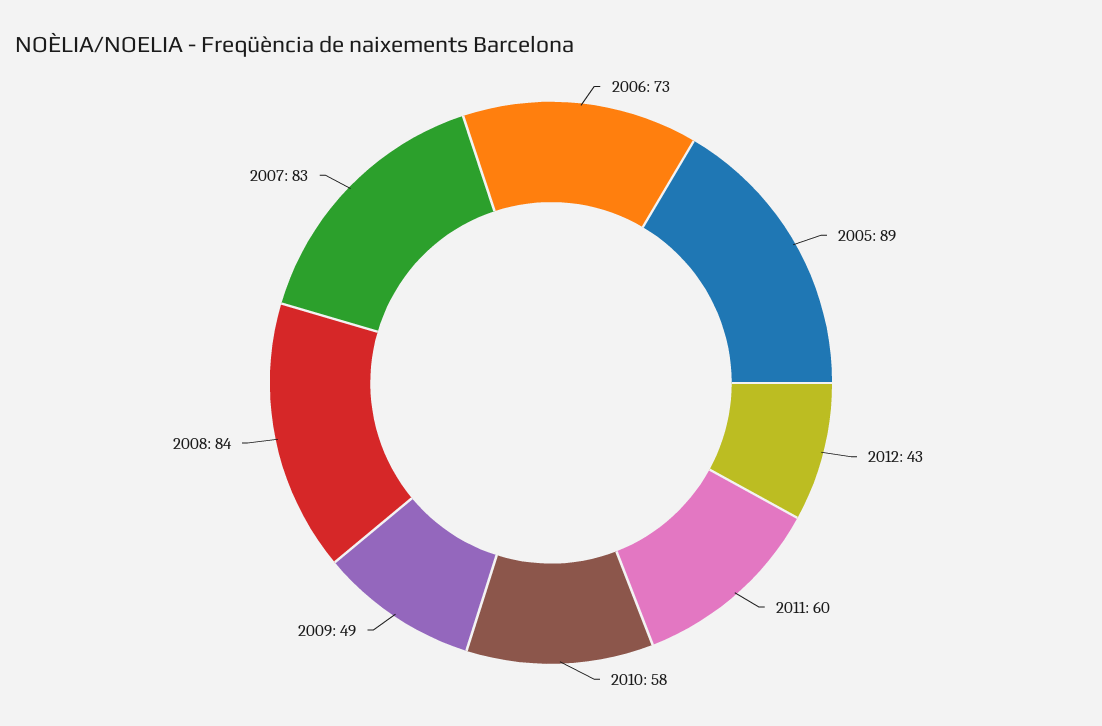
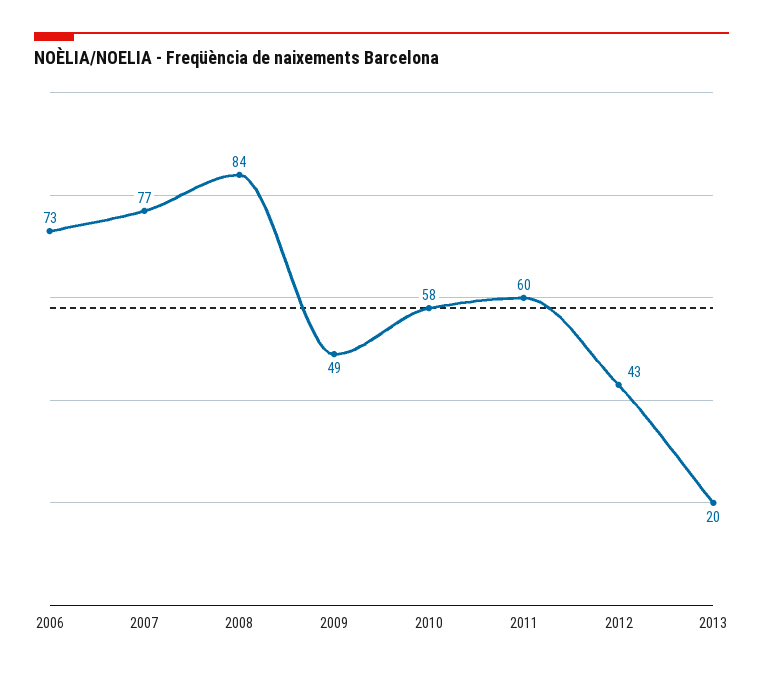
2005: 89 -> none
2007: 83 -> 77
2013: none -> 20

